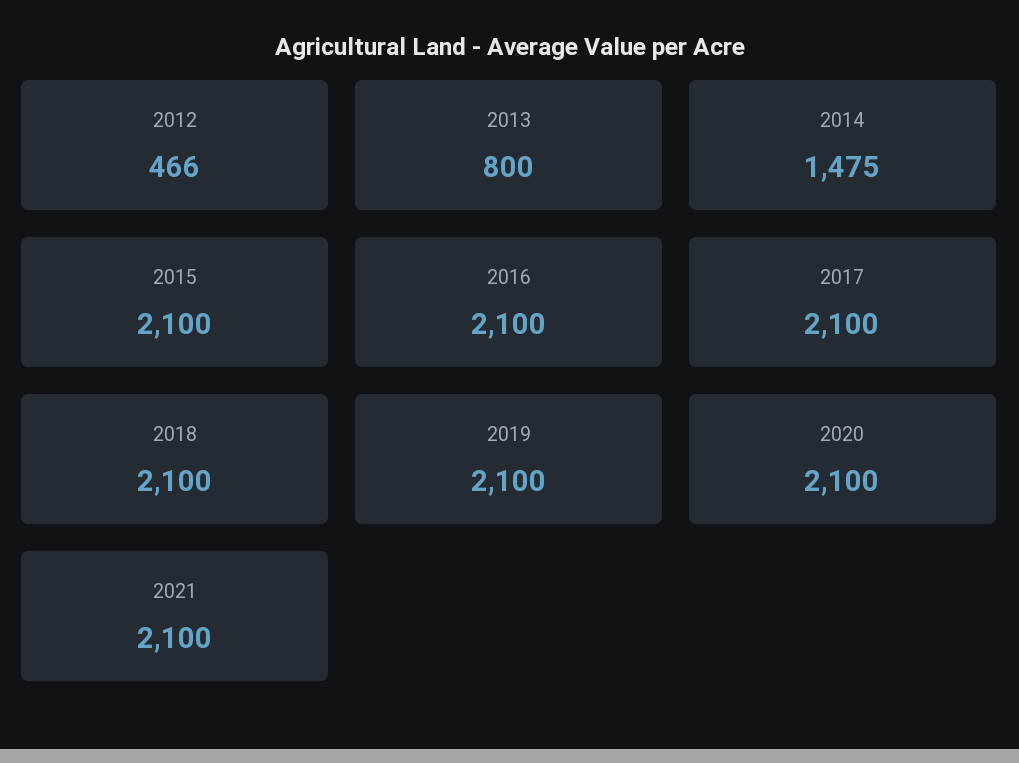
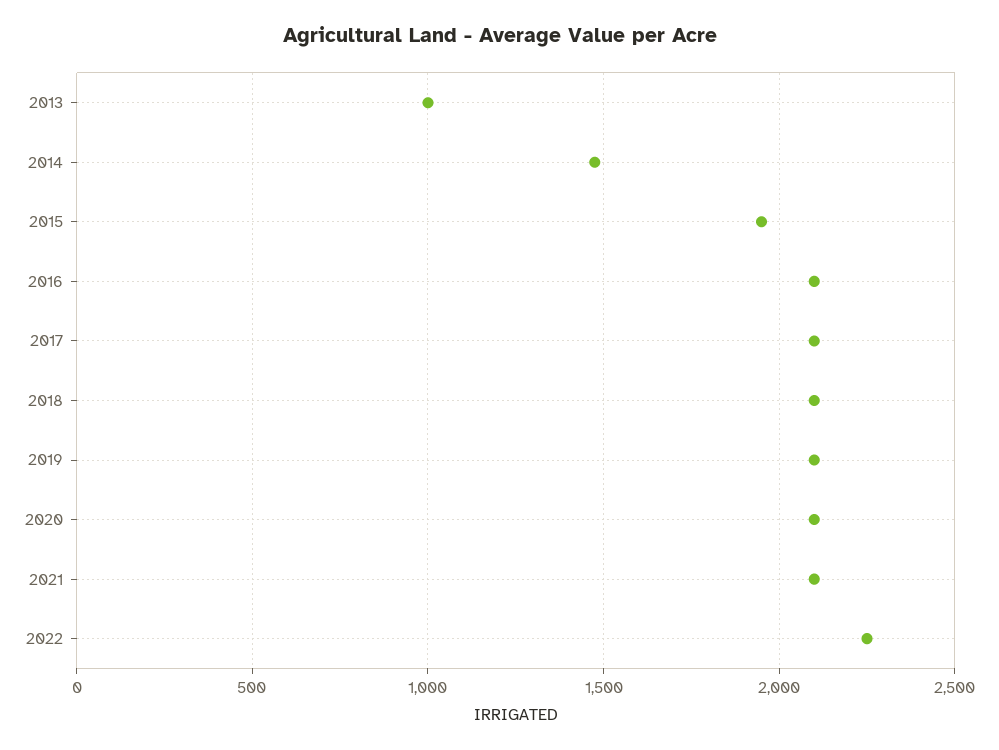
2012: 466 -> none
2013: 800 -> 1000
2015: 2100 -> 1950
2022: none -> 2250

